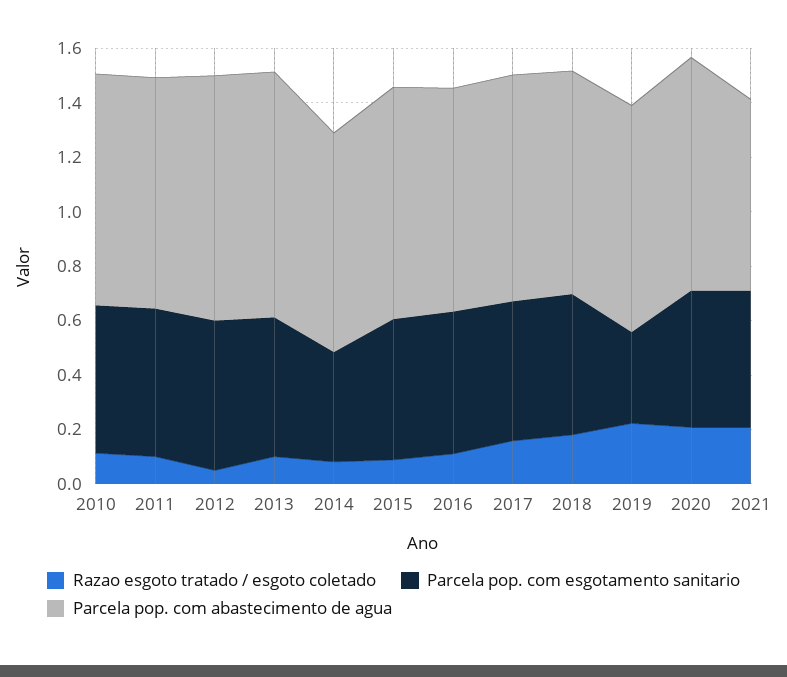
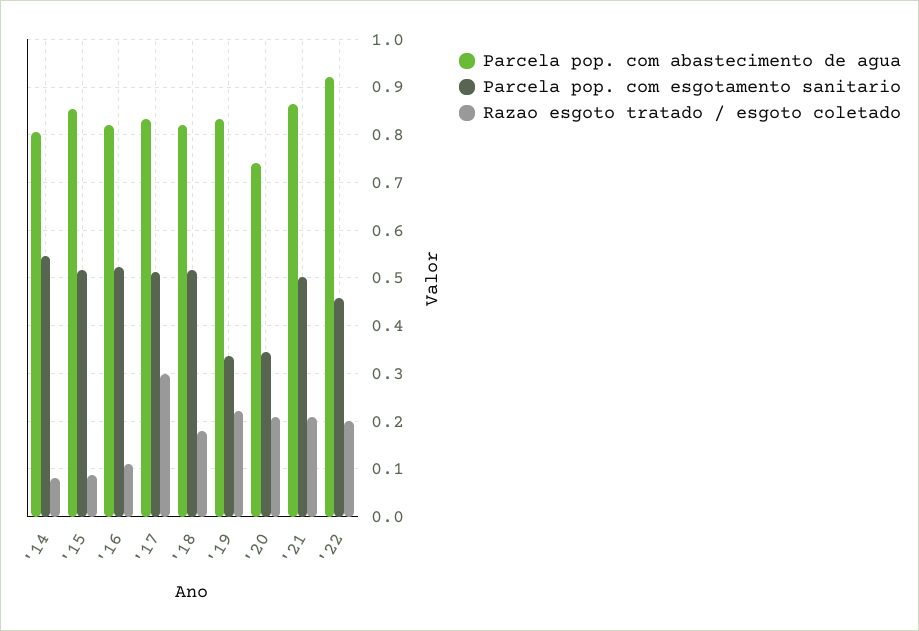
Razao esgoto tratado / esgoto coletado, 2010: 0.1 -> none
Parcela pop. com esgotamento sanitario, 2010: 0.55 -> none
Parcela pop. com abastecimento de agua, 2010: 0.85 -> none
Razao esgoto tratado / esgoto coletado, 2011: 0.1 -> none
Parcela pop. com esgotamento sanitario, 2011: 0.55 -> none
Parcela pop. com abastecimento de agua, 2011: 0.85 -> none
Razao esgoto tratado / esgoto coletado, 2012: 0.05 -> none
Parcela pop. com esgotamento sanitario, 2012: 0.55 -> none
Parcela pop. com abastecimento de agua, 2012: 0.9 -> none
Razao esgoto tratado / esgoto coletado, 2013: 0.1 -> none
Parcela pop. com esgotamento sanitario, 2013: 0.5 -> none
Parcela pop. com abastecimento de agua, 2013: 0.9 -> none
Parcela pop. com esgotamento sanitario, 2014: 0.4 -> 0.54
Razao esgoto tratado / esgoto coletado, 2017: 0.15 -> 0.3
Parcela pop. com esgotamento sanitario, 2020: 0.5 -> 0.34
Parcela pop. com abastecimento de agua, 2020: 0.85 -> 0.74
Parcela pop. com abastecimento de agua, 2021: 0.7 -> 0.86
Parcela pop. com abastecimento de agua, '22: none -> 0.92
Parcela pop. com esgotamento sanitario, '22: none -> 0.46
Razao esgoto tratado / esgoto coletado, '22: none -> 0.2

